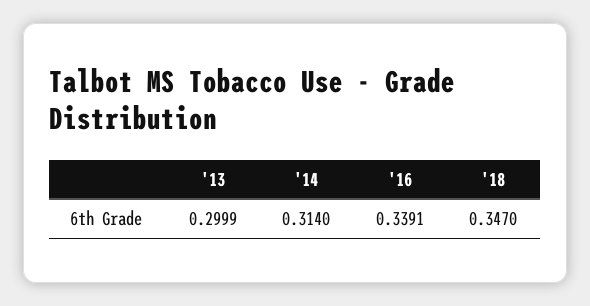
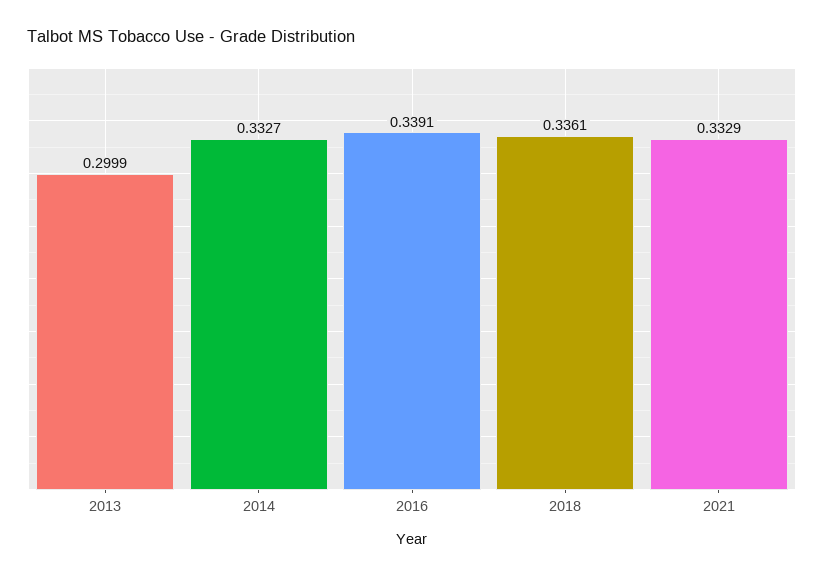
'14: 0.314 -> 0.3327
'18: 0.347 -> 0.3361
2021: none -> 0.3329

